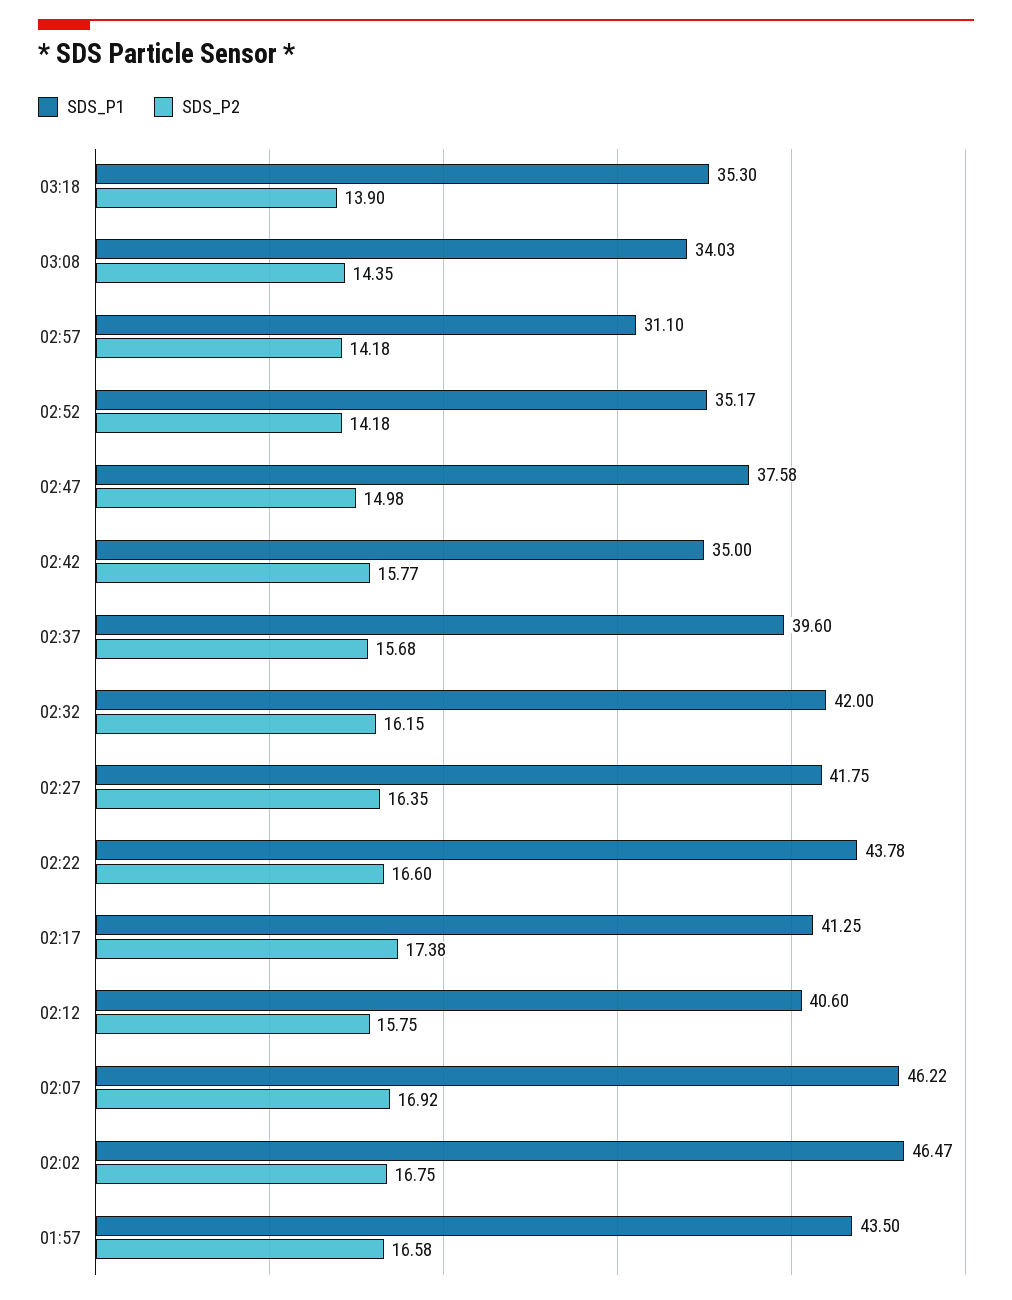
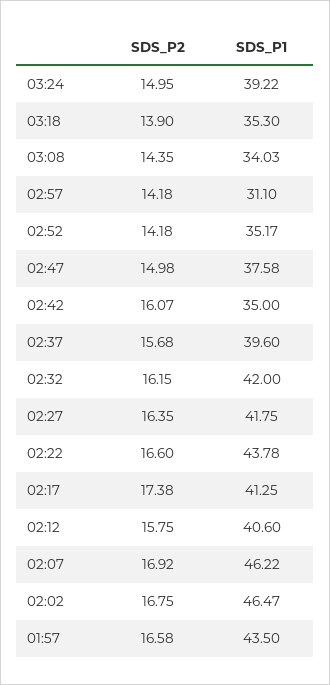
SDS_P2, 02:42: 15.77 -> 16.07
SDS_P2, 03:24: none -> 14.95
SDS_P1, 03:24: none -> 39.22

